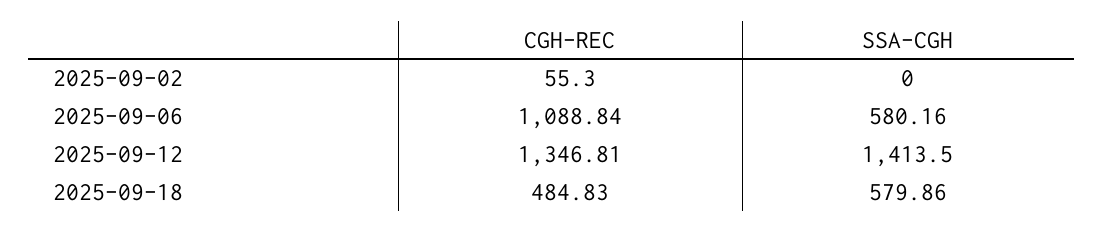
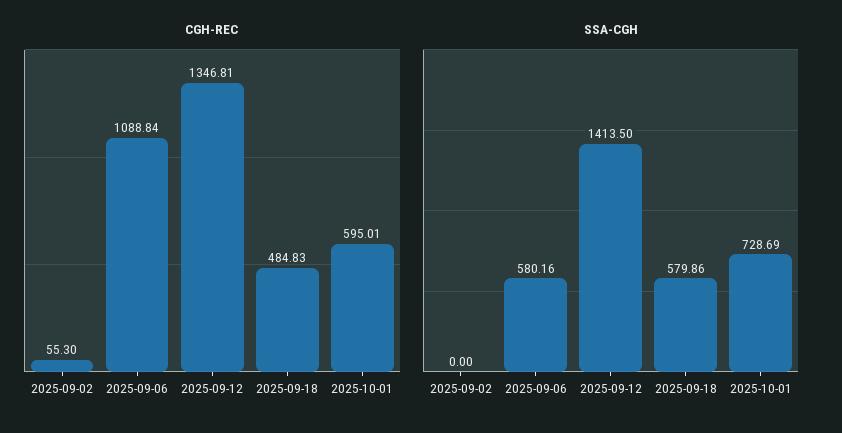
CGH-REC, 2025-10-01: none -> 595.01
SSA-CGH, 2025-10-01: none -> 728.69

